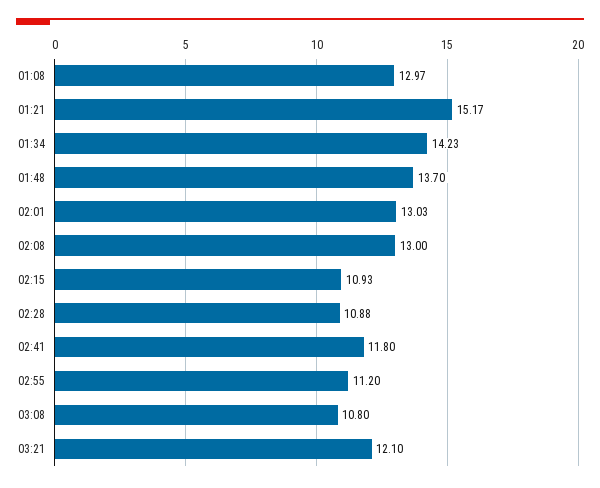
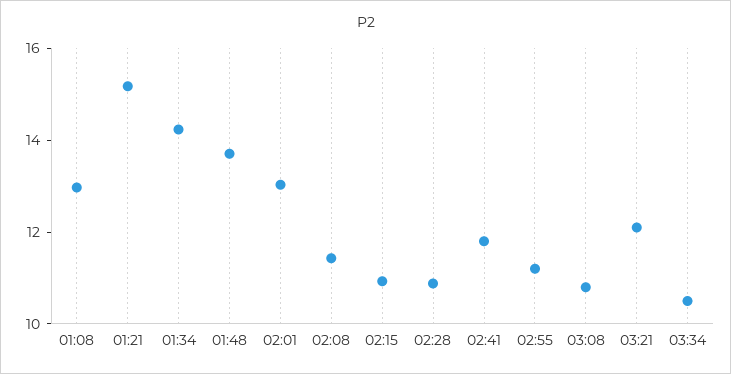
02:08: 13 -> 11.5
03:34: none -> 10.5

